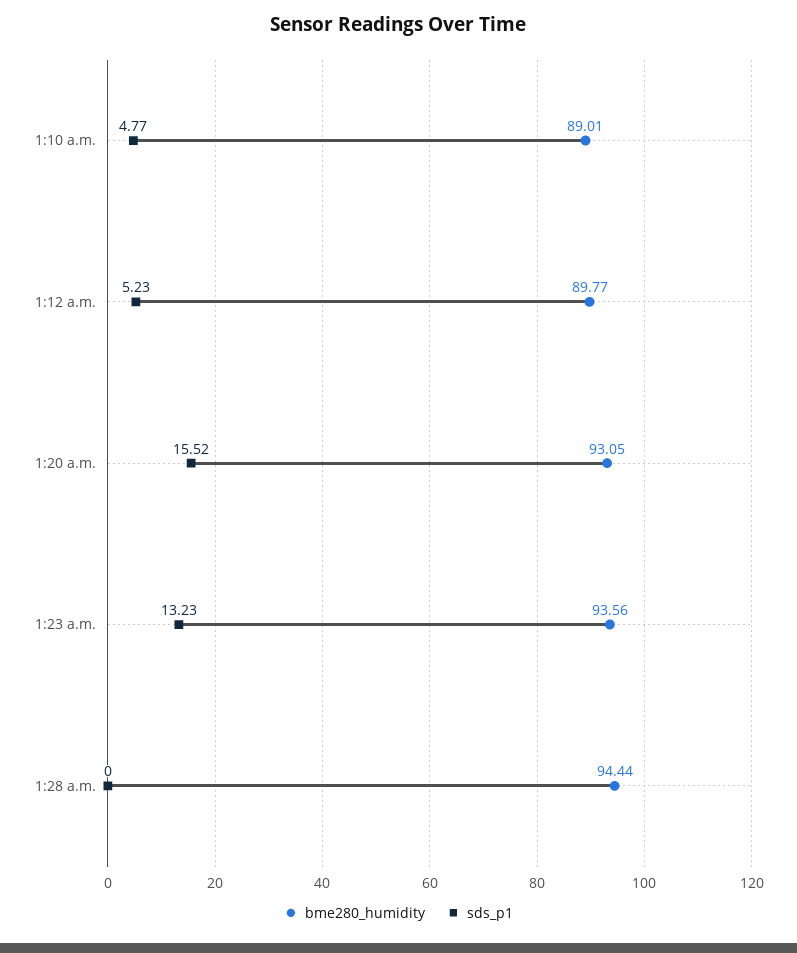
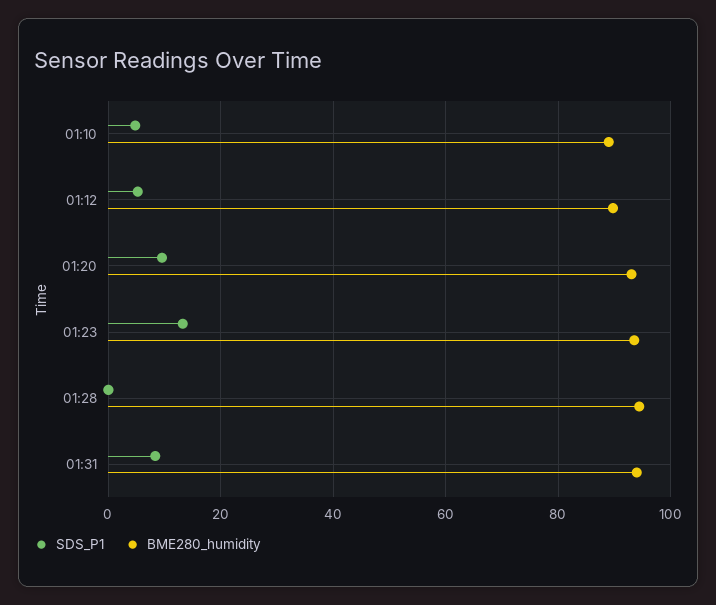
sds_p1, 1:20 a.m.: 15.52 -> 10
sds_p1, 01:31: none -> 8
bme280_humidity, 01:31: none -> 94

